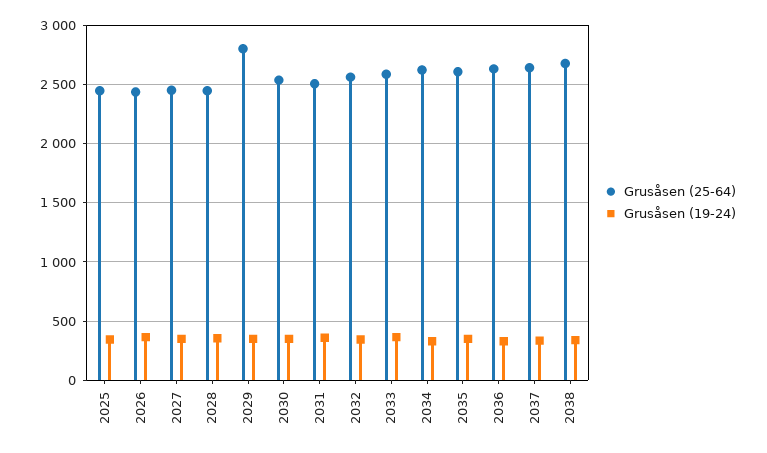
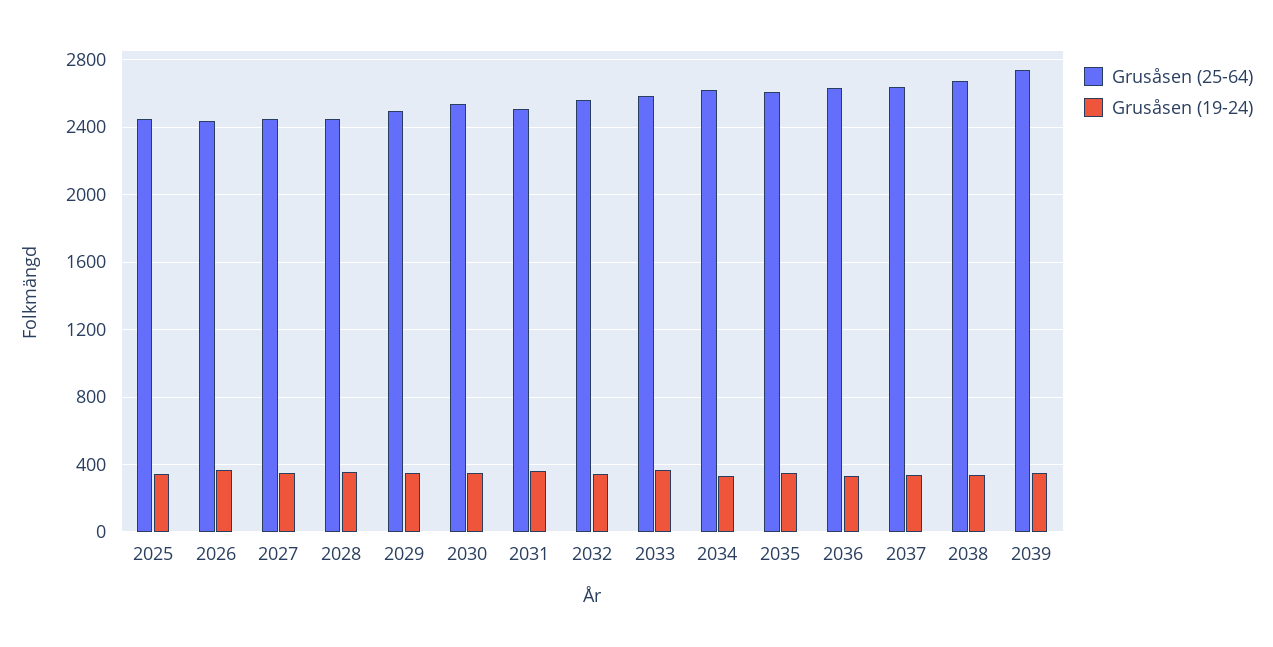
Grusåsen (25-64), 2029: 2800 -> 2500
Grusåsen (25-64), 2039: none -> 2750
Grusåsen (19-24), 2039: none -> 350

